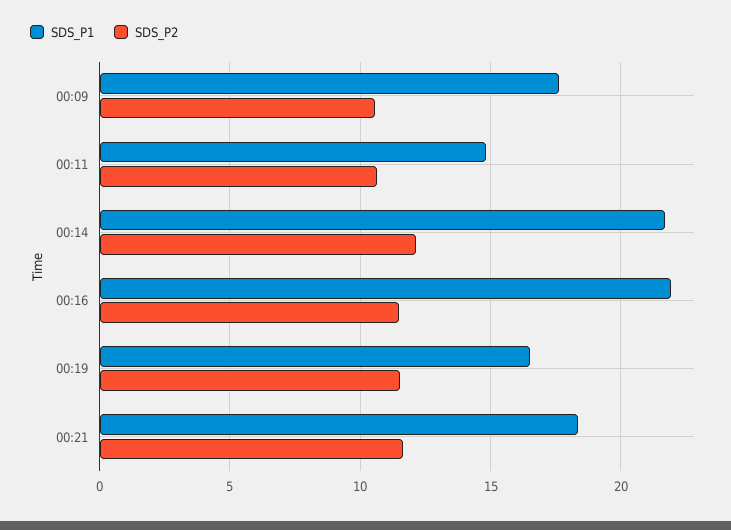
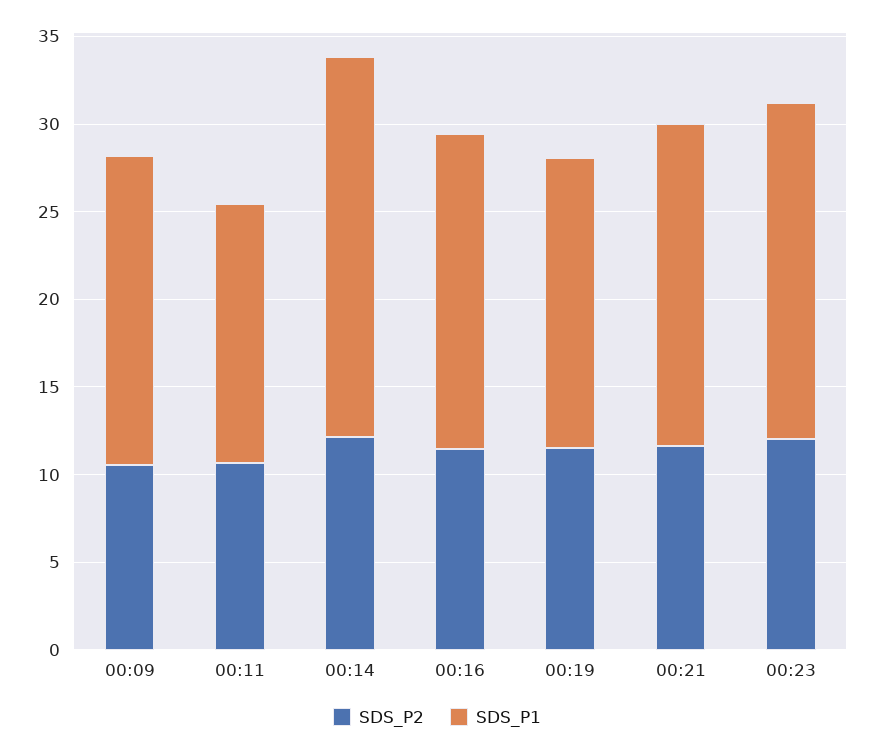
SDS_P1, 00:16: 22 -> 18
SDS_P2, 00:23: none -> 12
SDS_P1, 00:23: none -> 19

